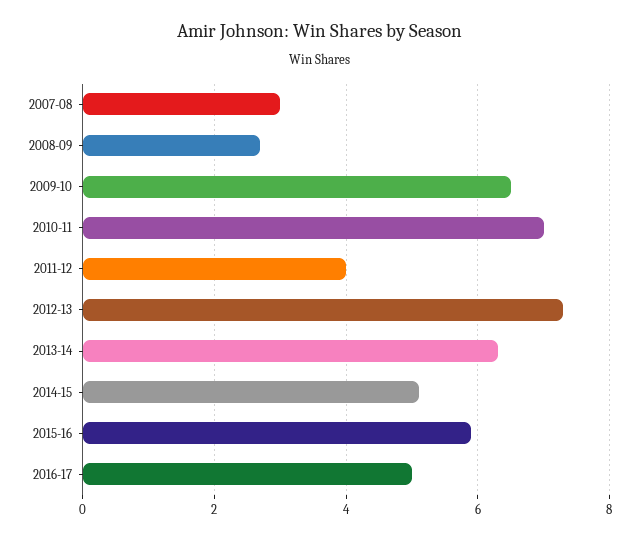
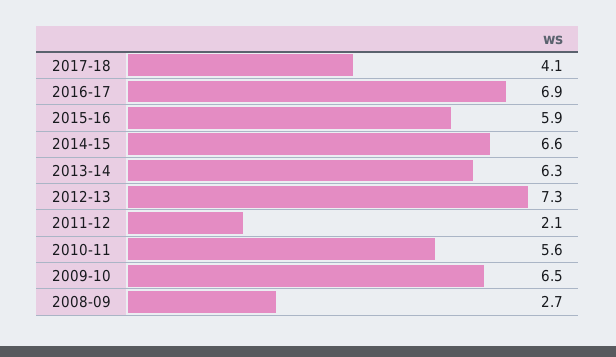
2007-08: 3 -> none
2010-11: 7 -> 5.6
2011-12: 4 -> 2.1
2014-15: 5 -> 6.6
2016-17: 5 -> 6.9
2017-18: none -> 4.1

